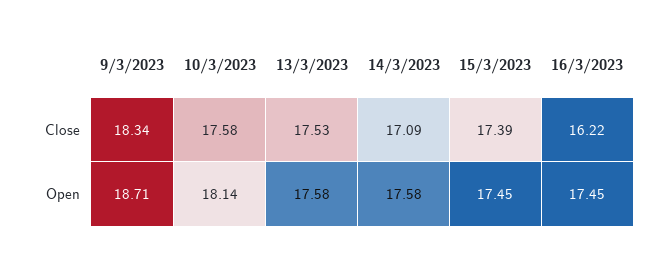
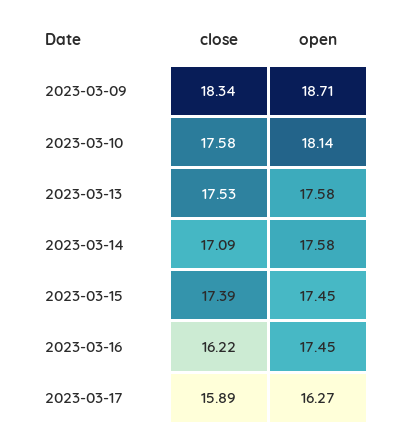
2023-03-17, Close: none -> 15.89
2023-03-17, Open: none -> 16.27

